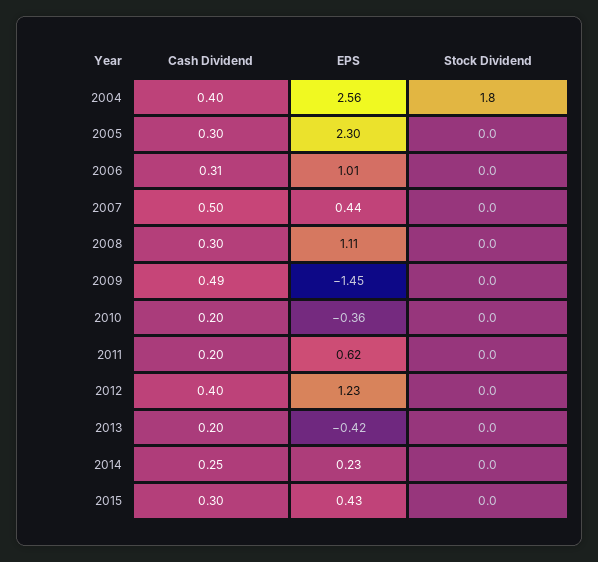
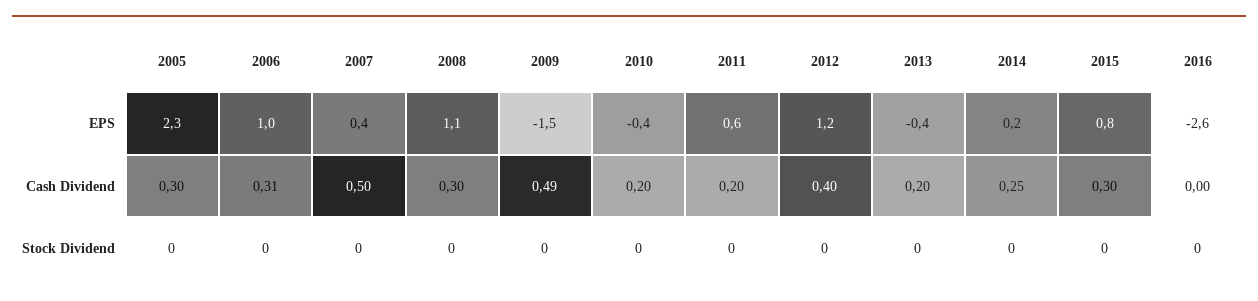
Cash Dividend, 2004: 0.4 -> none
EPS, 2004: 2.56 -> none
Stock Dividend, 2004: 1.8 -> none
EPS, 2015: 0.43 -> 0.8
EPS, 2016: none -> -2.6
Cash Dividend, 2016: none -> 0
Stock Dividend, 2016: none -> 0

